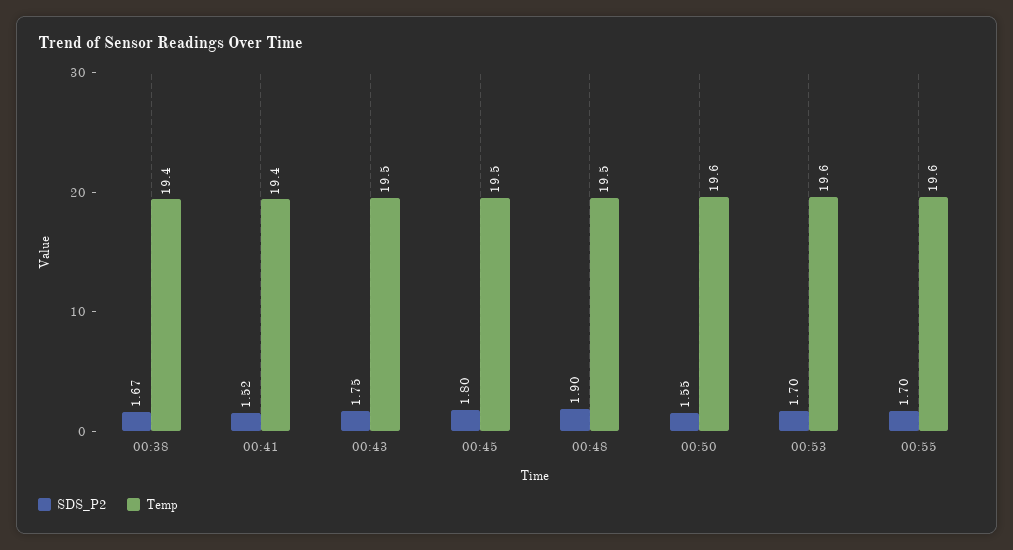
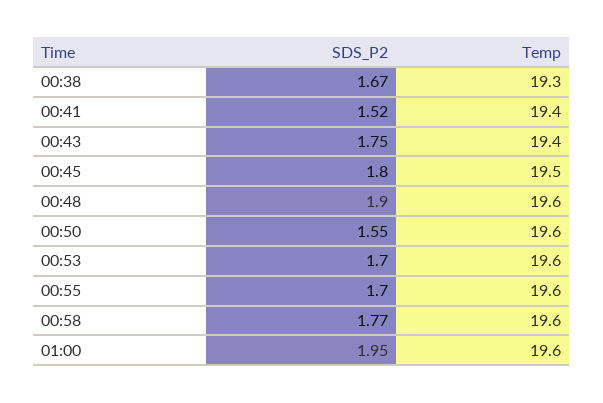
Temp, 00:38: 19.4 -> 19.3
Temp, 00:43: 19.5 -> 19.4
Temp, 00:48: 19.5 -> 19.6
SDS_P2, 00:58: none -> 1.77
Temp, 00:58: none -> 19.6
SDS_P2, 01:00: none -> 1.95
Temp, 01:00: none -> 19.6

